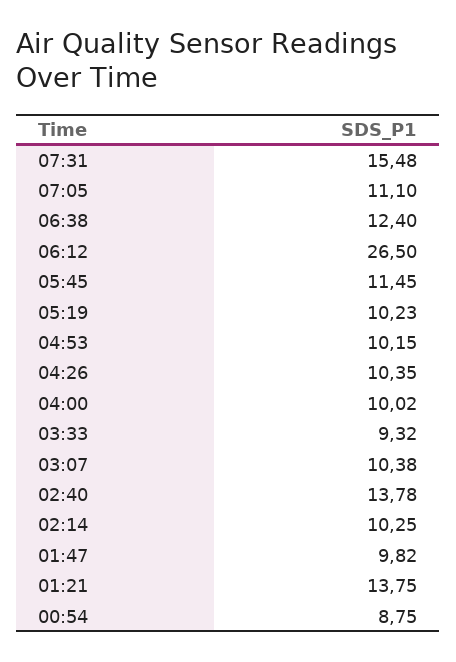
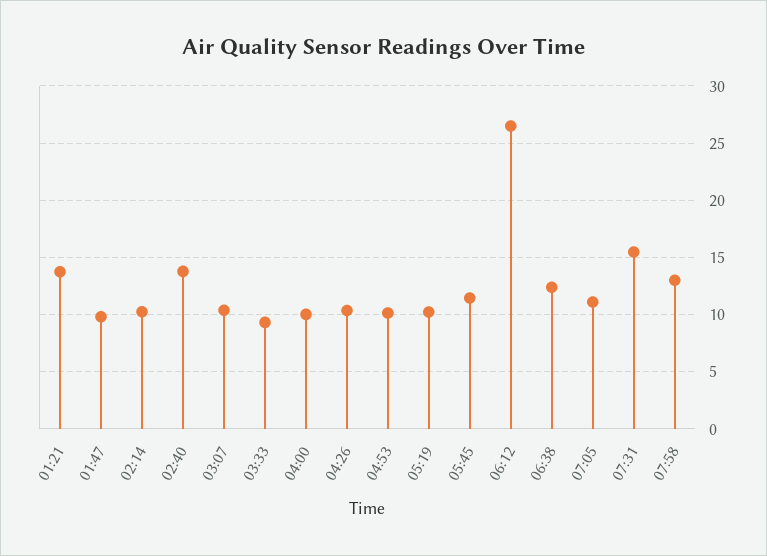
00:54: 8.75 -> none
07:58: none -> 13

